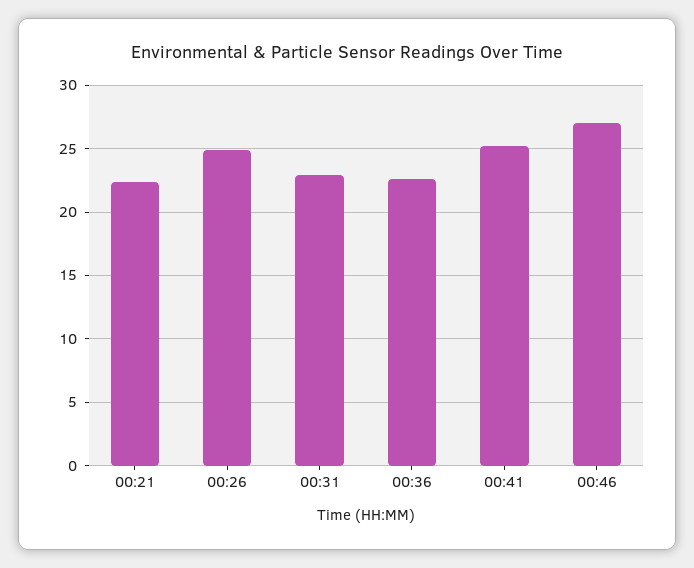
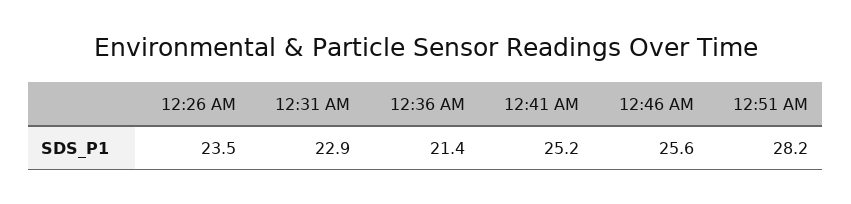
00:21: 22.5 -> none
00:26: 25 -> 23.5
00:36: 22.5 -> 21.4
00:46: 27 -> 25.6
12:51 AM: none -> 28.2

